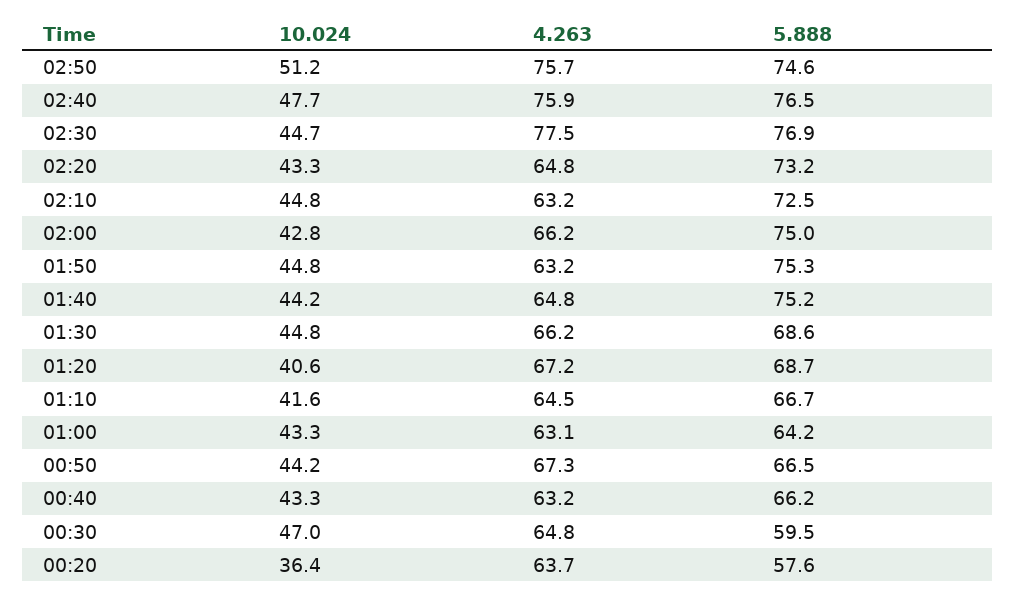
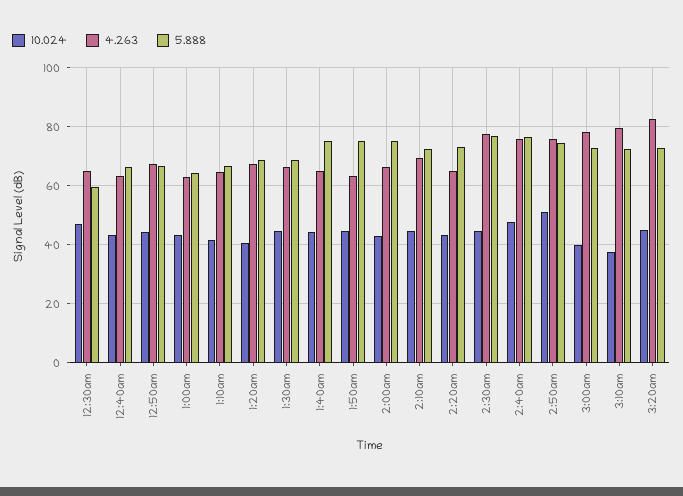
4.263, 02:10: 63.2 -> 70
10.024, 00:20: 36.4 -> none
4.263, 00:20: 63.7 -> none
5.888, 00:20: 57.6 -> none
10.024, 3:00am: none -> 40
4.263, 3:00am: none -> 77.5
5.888, 3:00am: none -> 72.5
10.024, 3:10am: none -> 37.5
4.263, 3:10am: none -> 80
5.888, 3:10am: none -> 72.5
10.024, 3:20am: none -> 45
4.263, 3:20am: none -> 82.5
5.888, 3:20am: none -> 72.5

